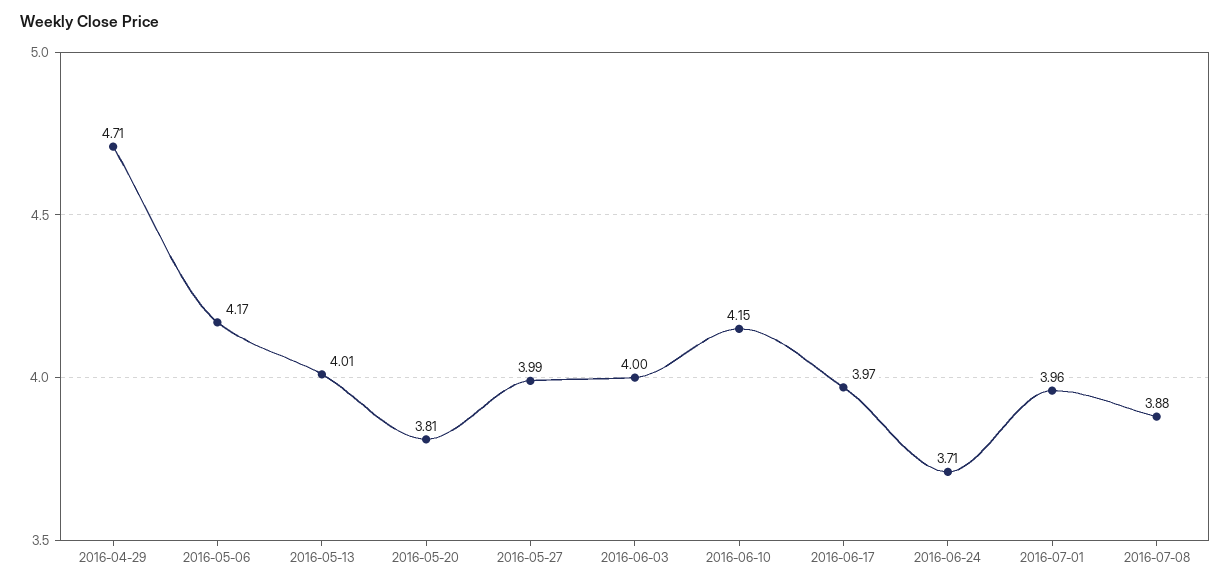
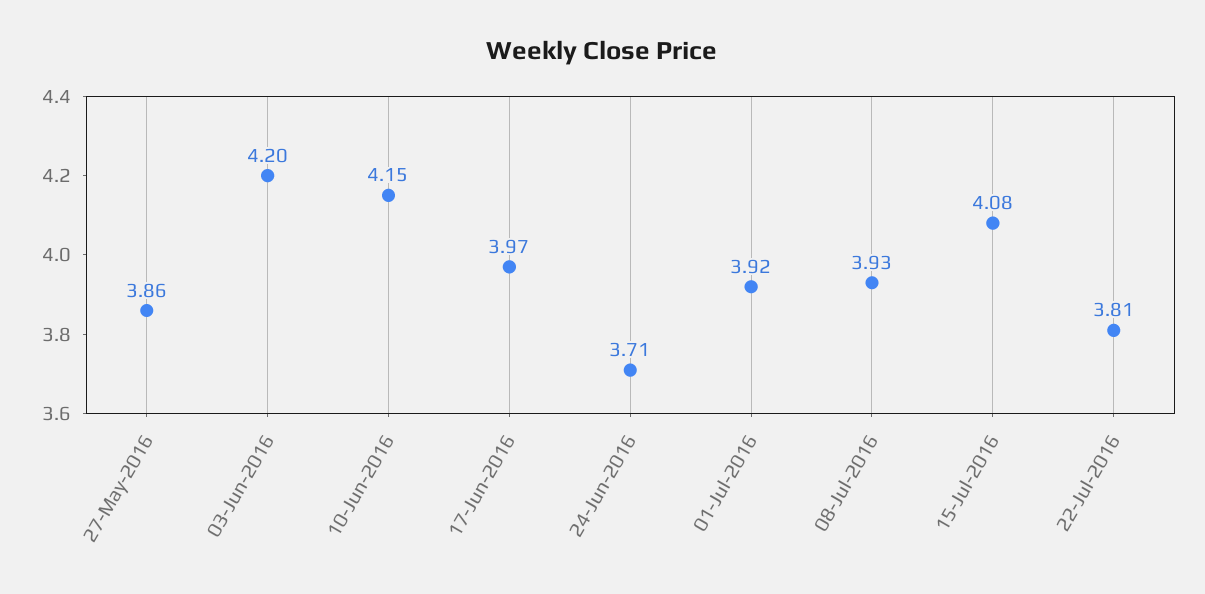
2016-04-29: 4.71 -> none
2016-05-06: 4.17 -> none
2016-05-13: 4.01 -> none
2016-05-20: 3.81 -> none
2016-05-27: 3.99 -> 3.86
2016-06-03: 4 -> 4.2
2016-07-01: 3.96 -> 3.92
2016-07-08: 3.88 -> 3.93
15-Jul-2016: none -> 4.08
22-Jul-2016: none -> 3.81

